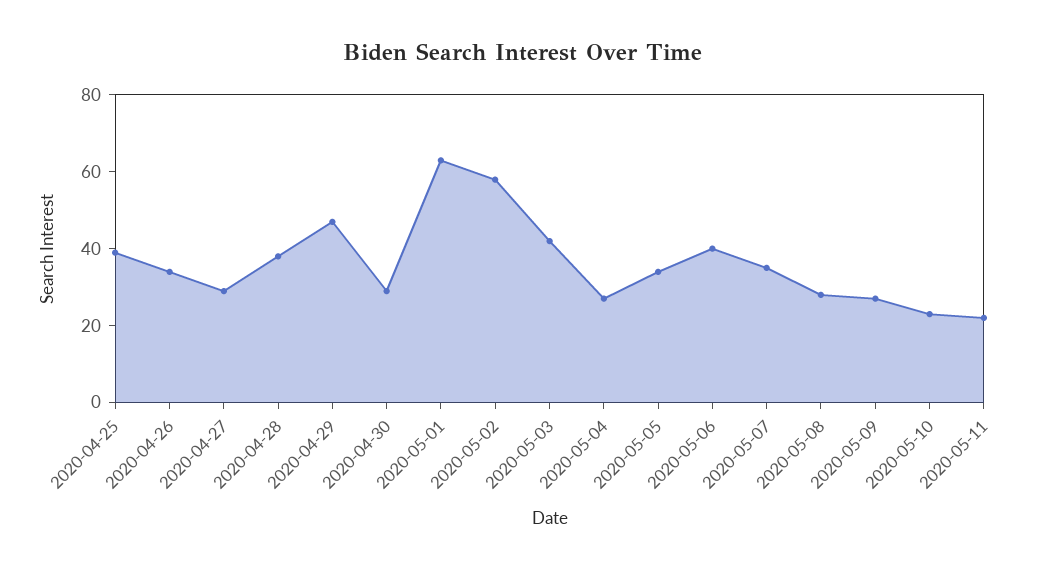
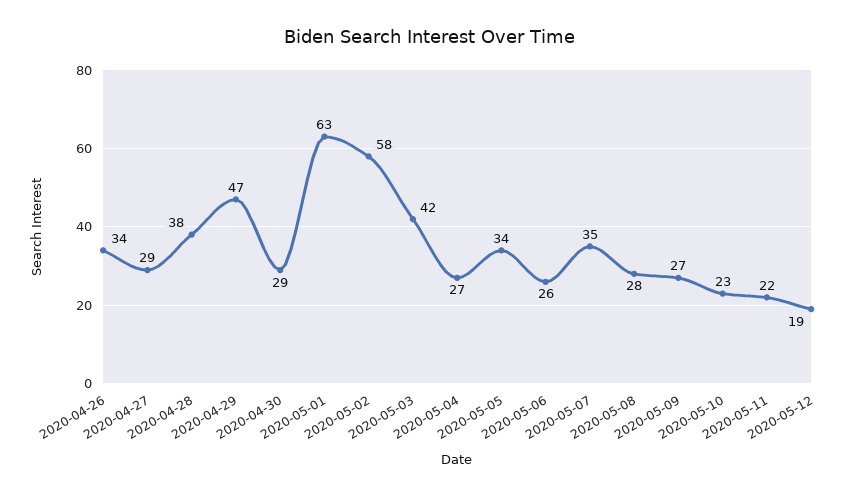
2020-04-25: 40 -> none
2020-05-06: 40 -> 26
2020-05-12: none -> 19

